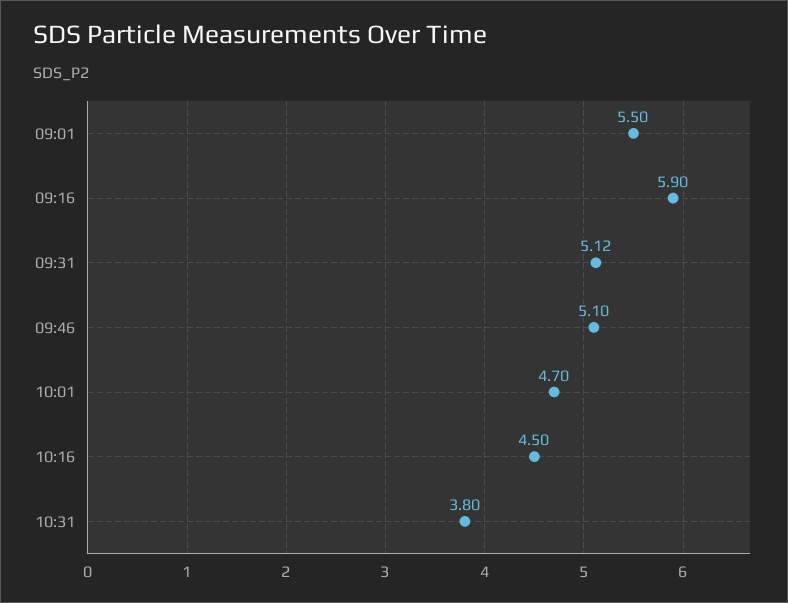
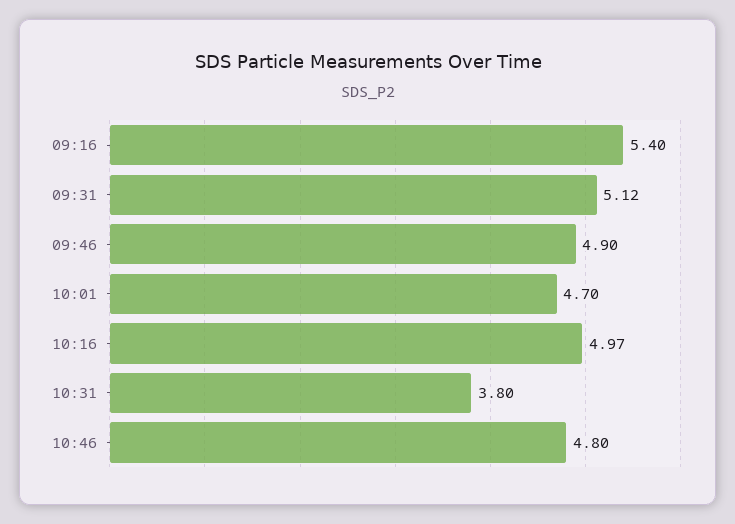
09:01: 5.5 -> none
09:16: 5.9 -> 5.4
09:46: 5.1 -> 4.9
10:16: 4.5 -> 4.97
10:46: none -> 4.8

